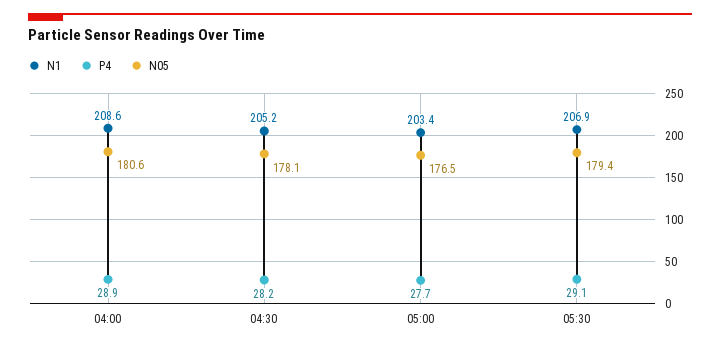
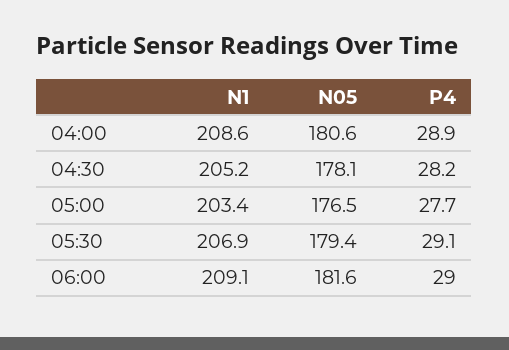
N1, 06:00: none -> 209.1
N05, 06:00: none -> 181.6
P4, 06:00: none -> 29

